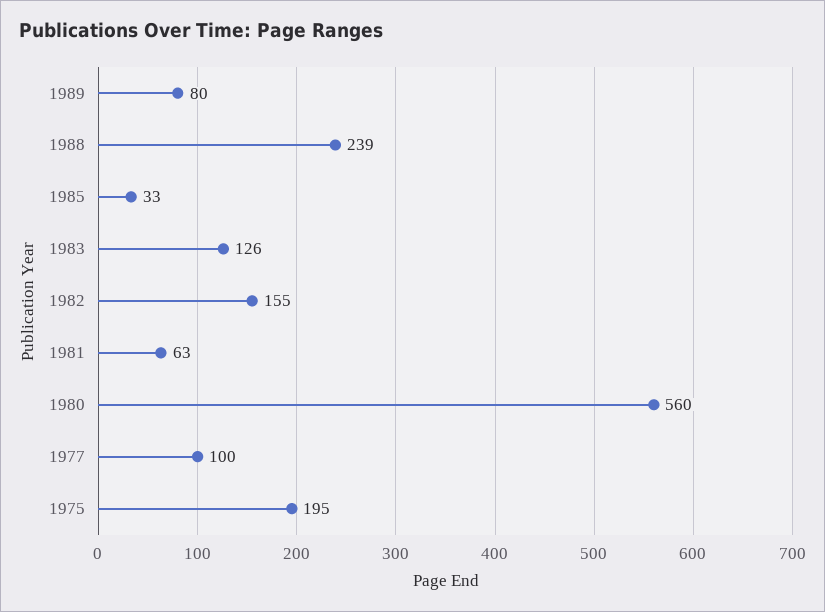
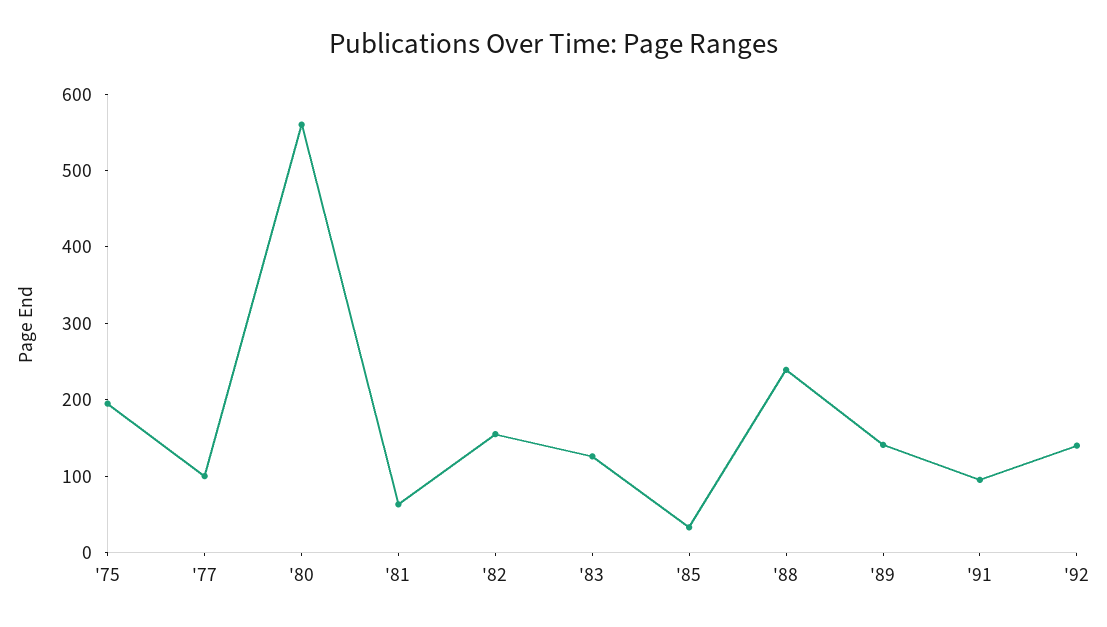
1989: 80 -> 140
'91: none -> 100
'92: none -> 140

